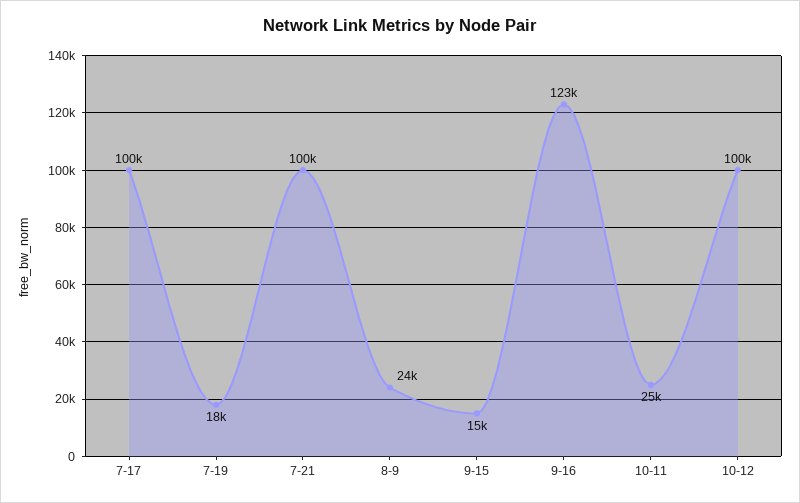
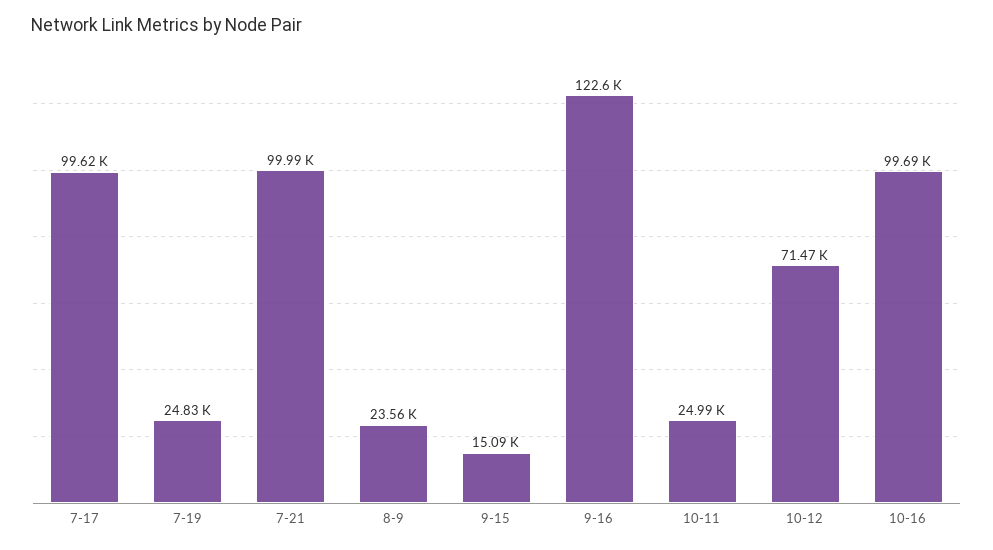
7-19: 18000 -> 24830
10-12: 100000 -> 71470
10-16: none -> 99690

